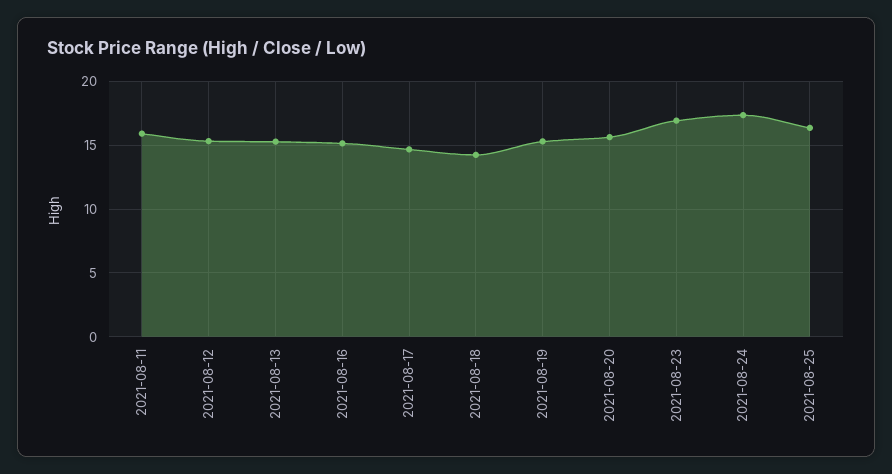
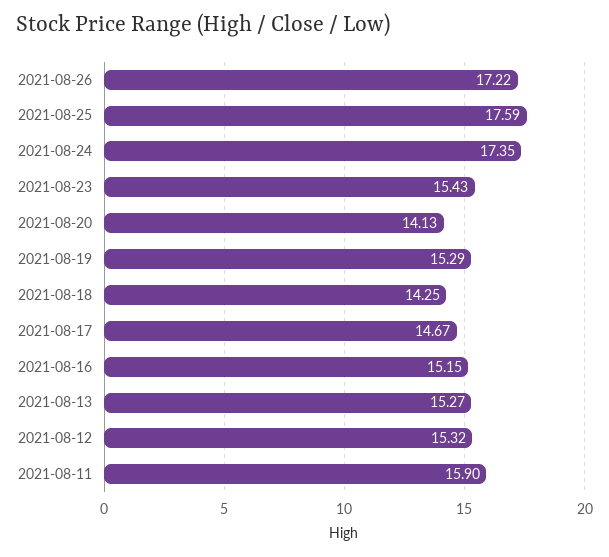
2021-08-20: 15.5 -> 14.13
2021-08-23: 17 -> 15.43
2021-08-25: 16.5 -> 17.59
2021-08-26: none -> 17.22

